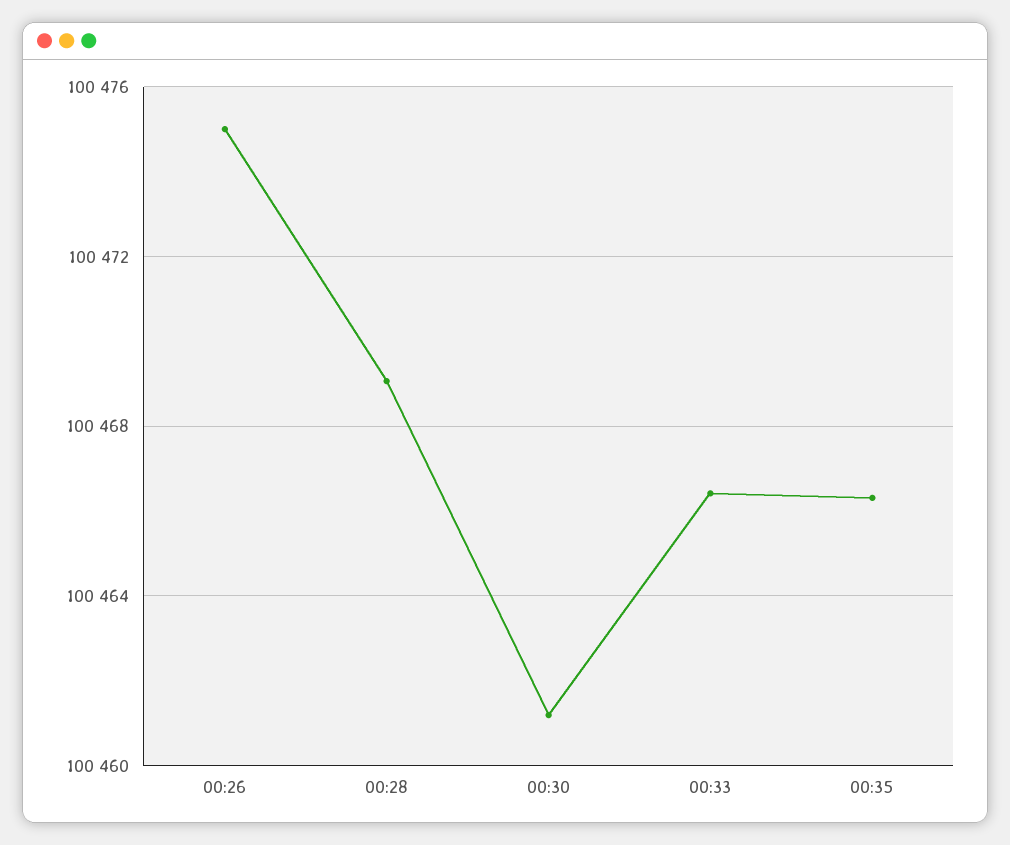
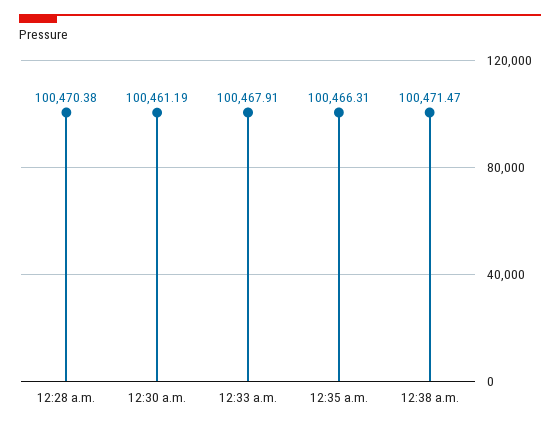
00:26: 100475 -> none
00:28: 100469 -> 100470.38
00:33: 100466.5 -> 100467.91
12:38 a.m.: none -> 100471.47

